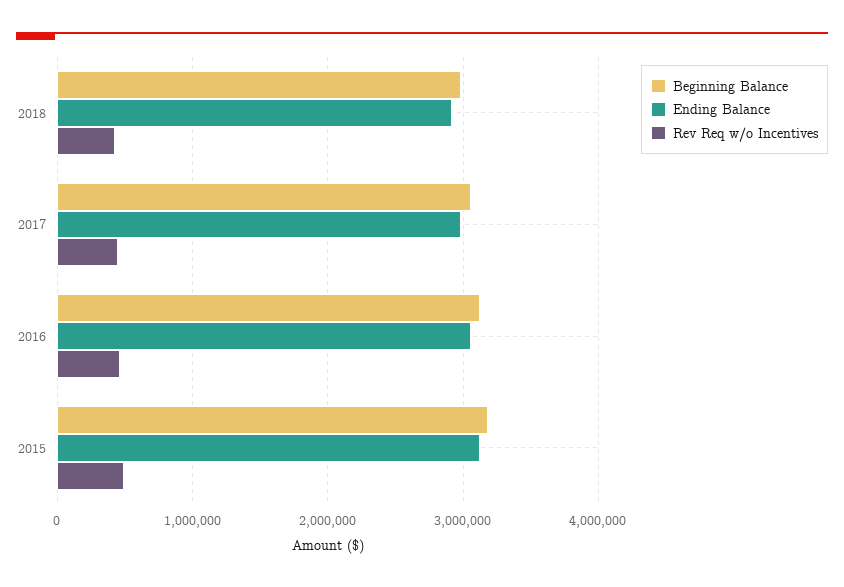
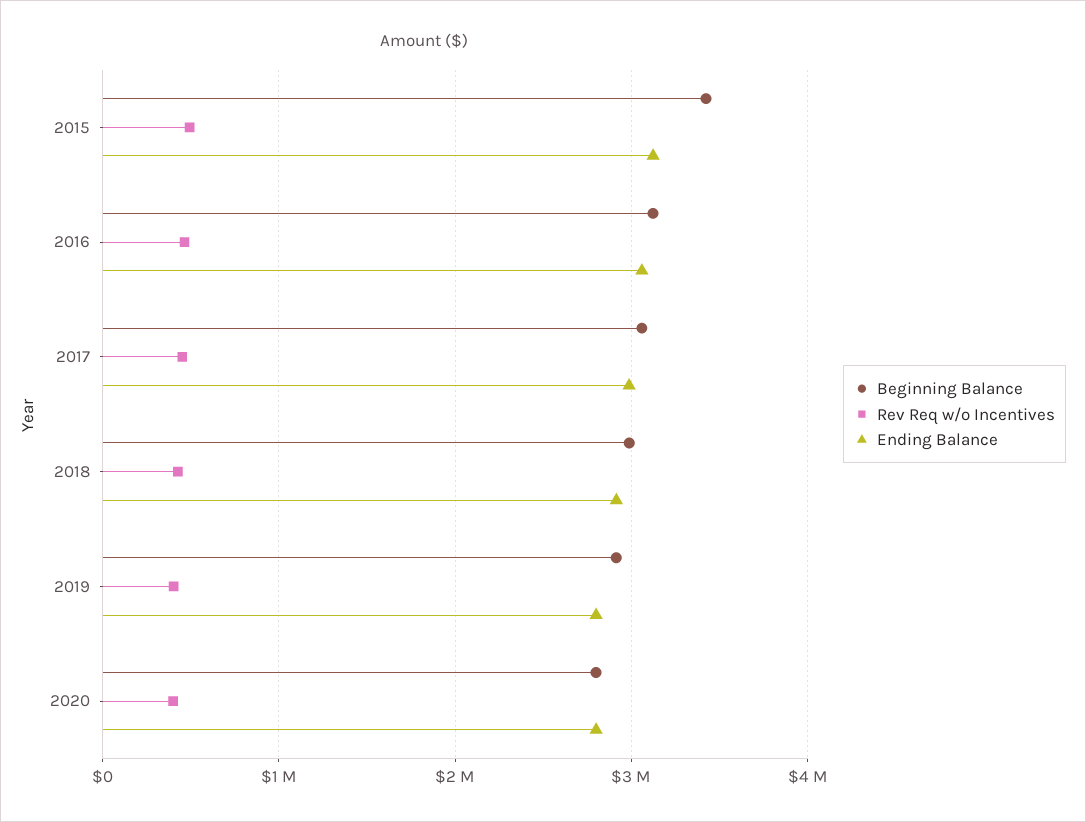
Beginning Balance, 2015: 3200000 -> 3400000
Beginning Balance, 2019: none -> 2900000
Rev Req w/o Incentives, 2019: none -> 400000
Ending Balance, 2019: none -> 2800000
Beginning Balance, 2020: none -> 2800000
Rev Req w/o Incentives, 2020: none -> 400000
Ending Balance, 2020: none -> 2800000

